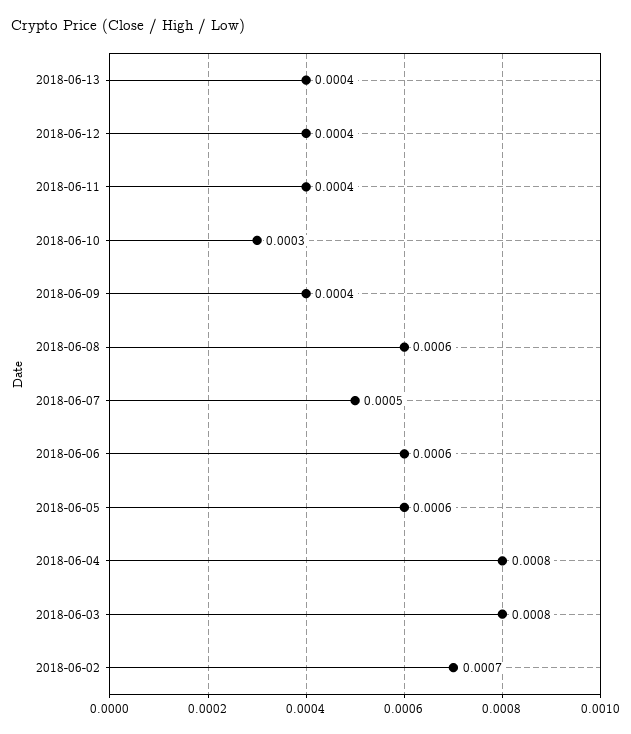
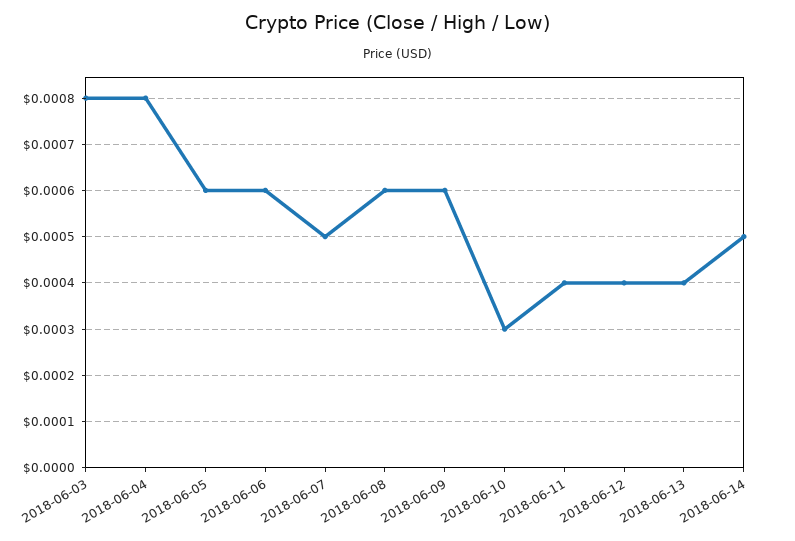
2018-06-09: 0.0004 -> 0.0006
2018-06-02: 0.0007 -> none
2018-06-14: none -> 0.0005

